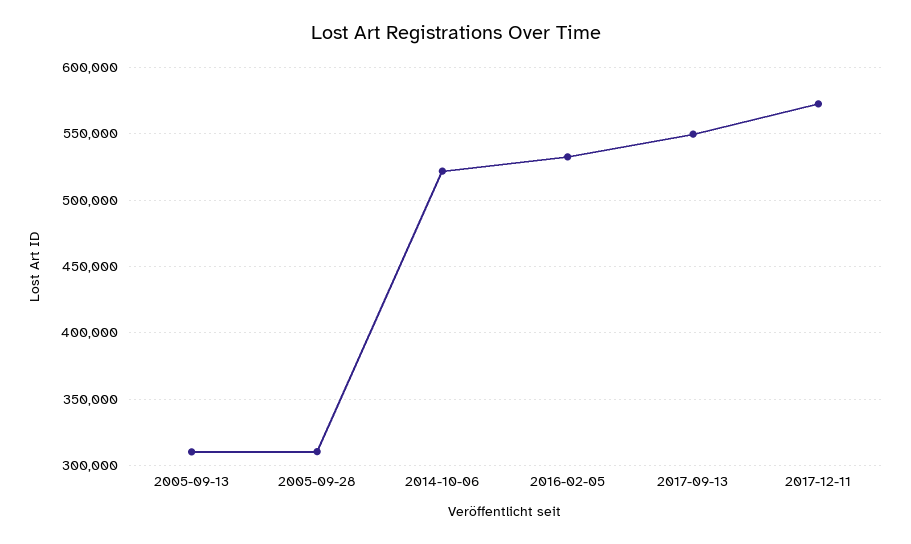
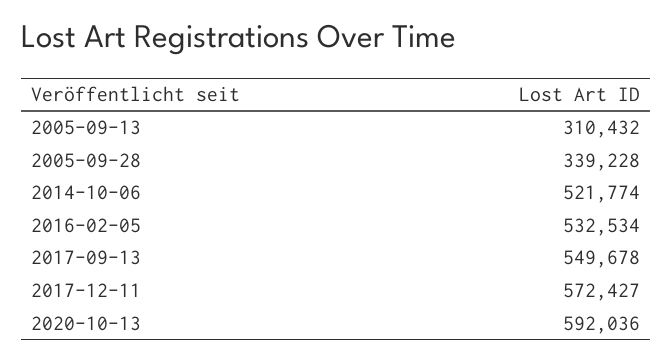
2005-09-28: 310000 -> 339228
2020-10-13: none -> 592036

